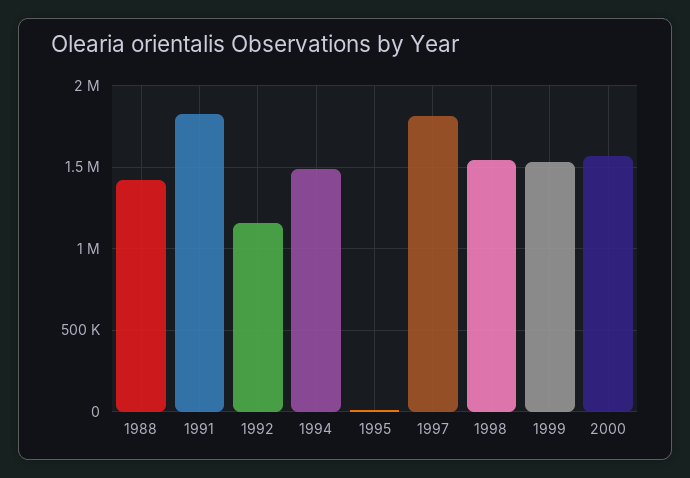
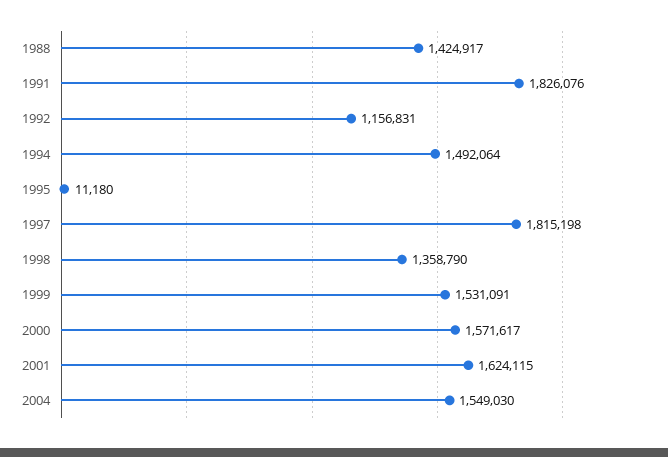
1998: 1550000 -> 1358790
2001: none -> 1624115
2004: none -> 1549030

